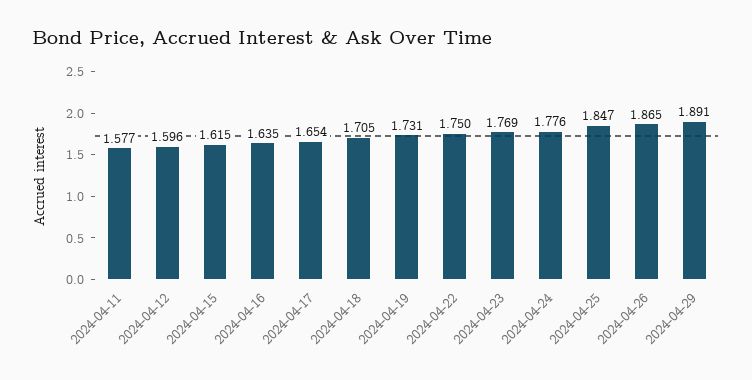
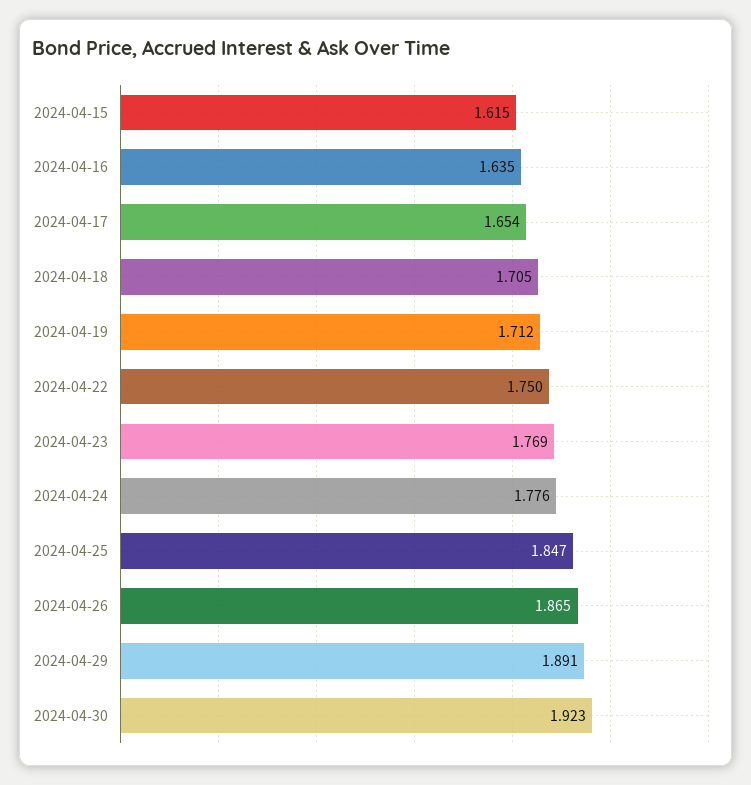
2024-04-11: 1.577 -> none
2024-04-12: 1.596 -> none
2024-04-19: 1.731 -> 1.712
2024-04-30: none -> 1.923

